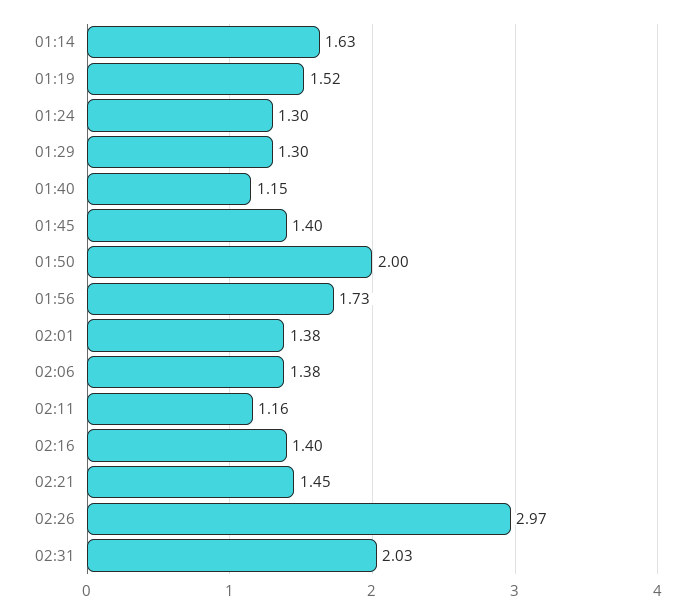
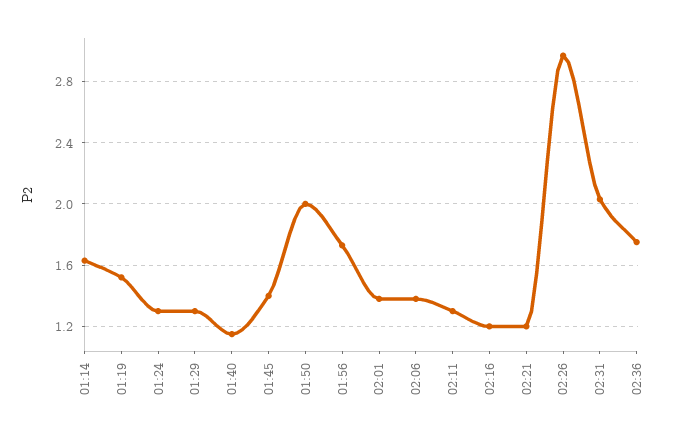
02:11: 1.16 -> 1.3
02:16: 1.4 -> 1.2
02:21: 1.45 -> 1.2
02:36: none -> 1.75

